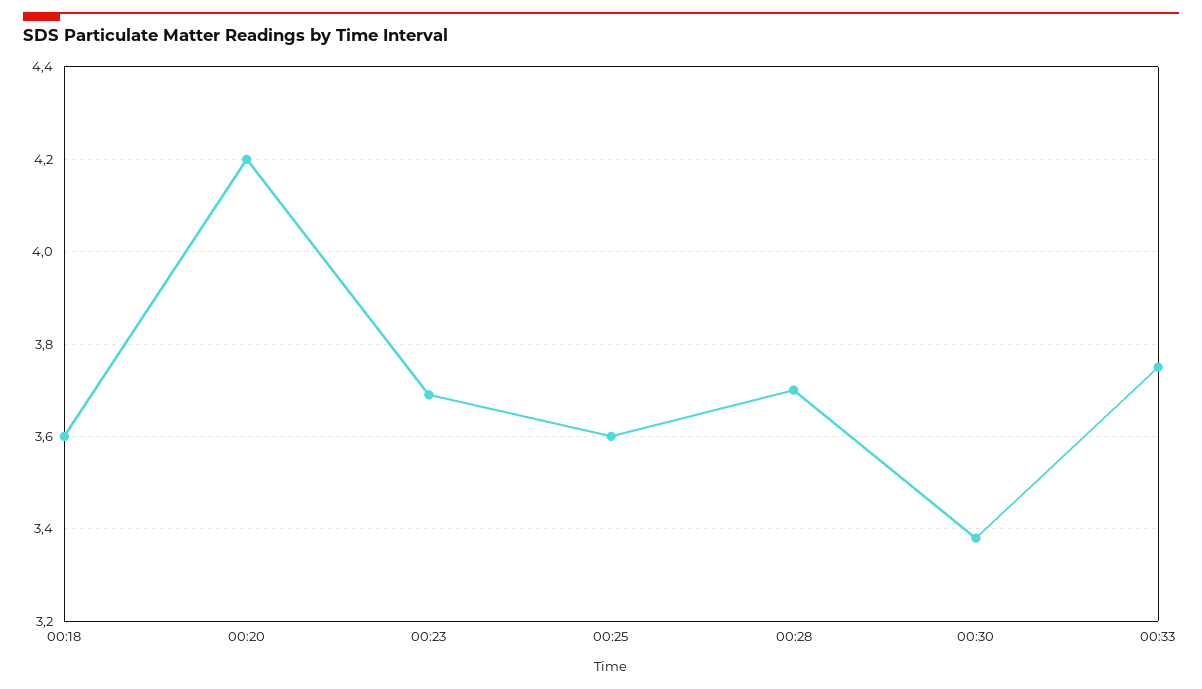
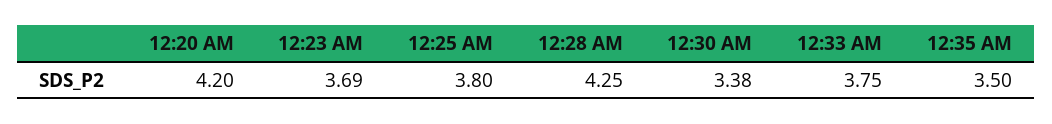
00:18: 3.6 -> none
00:25: 3.6 -> 3.8
00:28: 3.7 -> 4.25
12:35 AM: none -> 3.5

